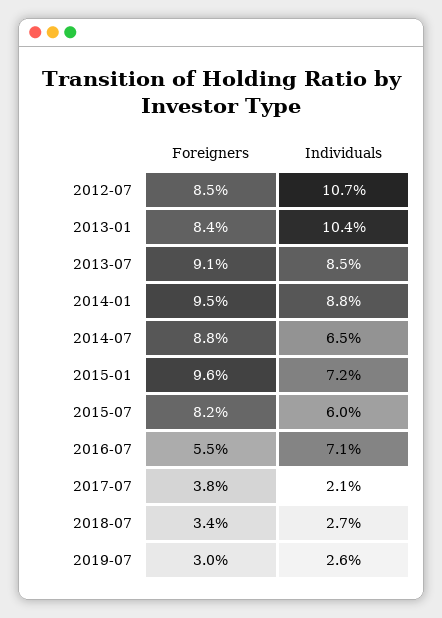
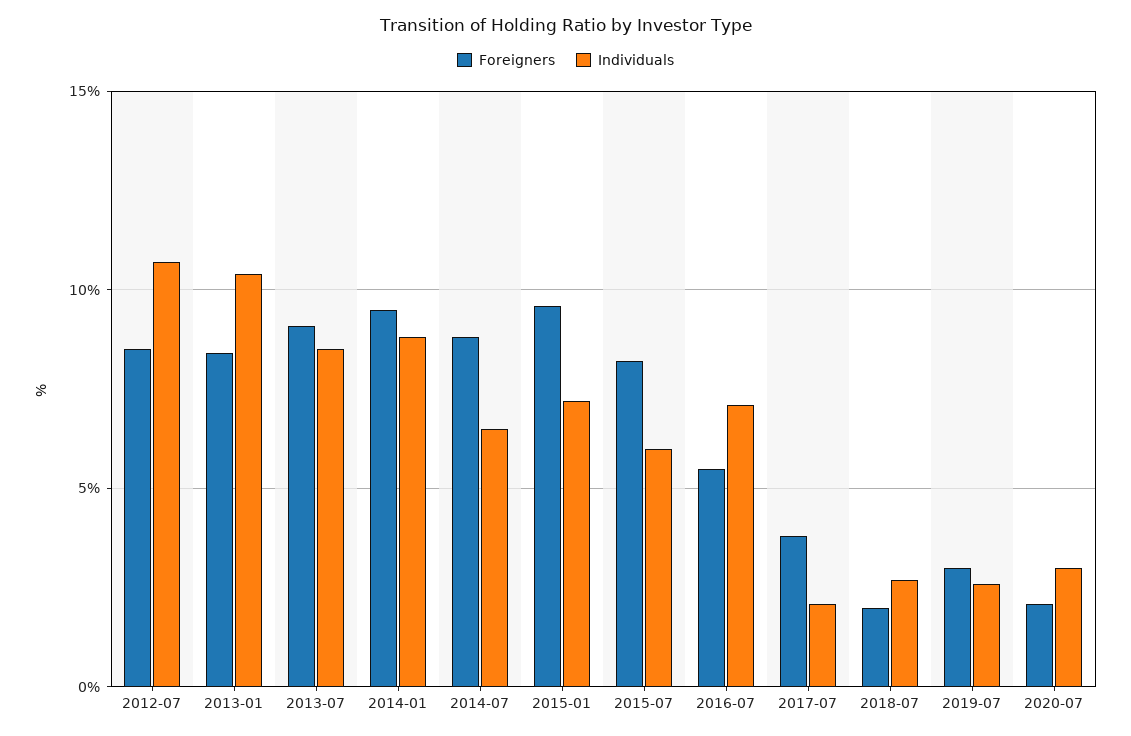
Foreigners, 2018-07: 3.4 -> 2
Foreigners, 2020-07: none -> 2
Individuals, 2020-07: none -> 3

